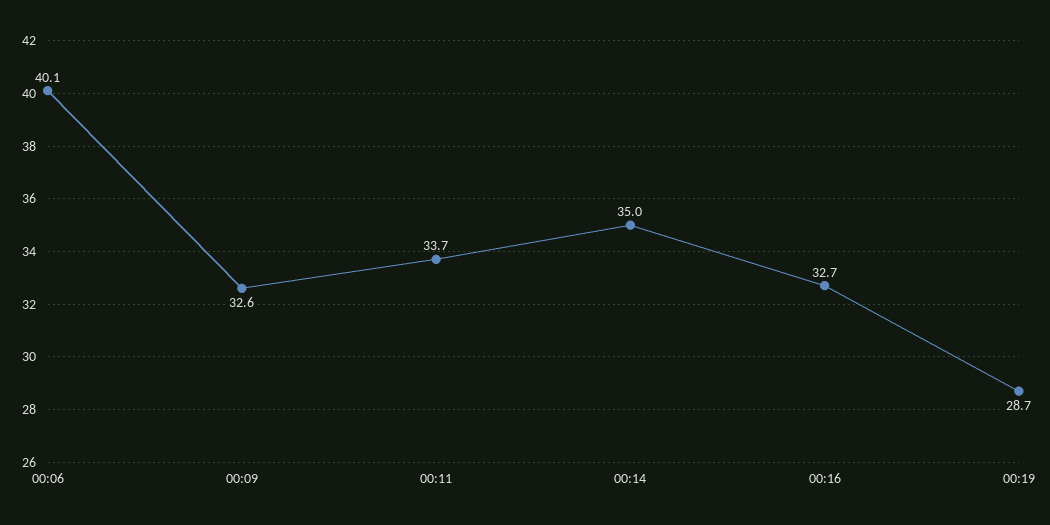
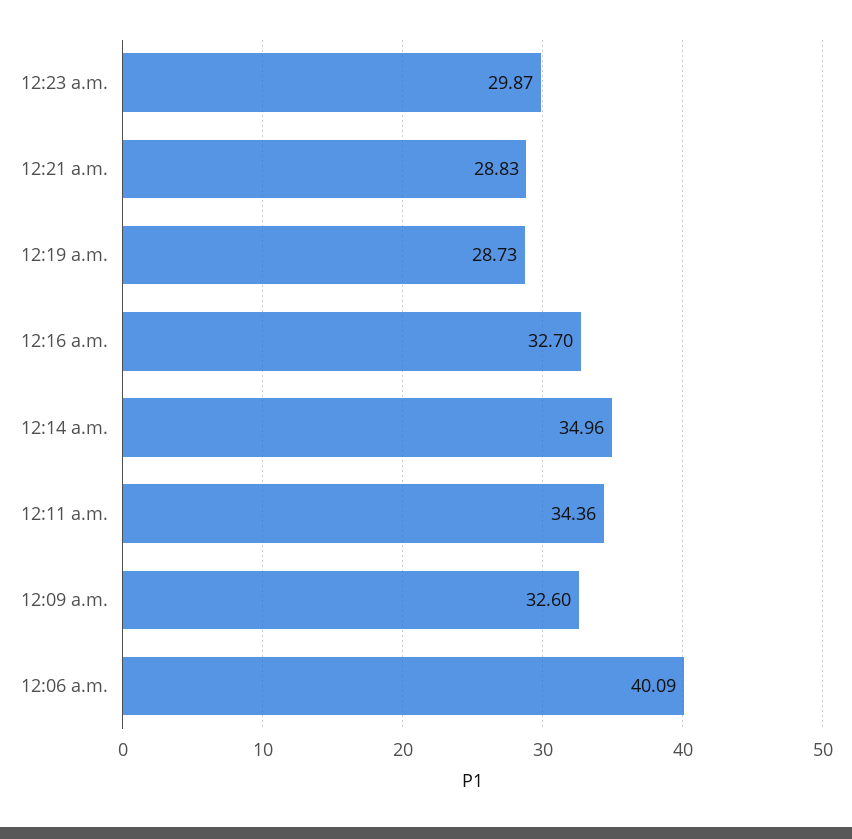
00:11: 33.7 -> 34.36
12:23 a.m.: none -> 29.87
12:21 a.m.: none -> 28.83

